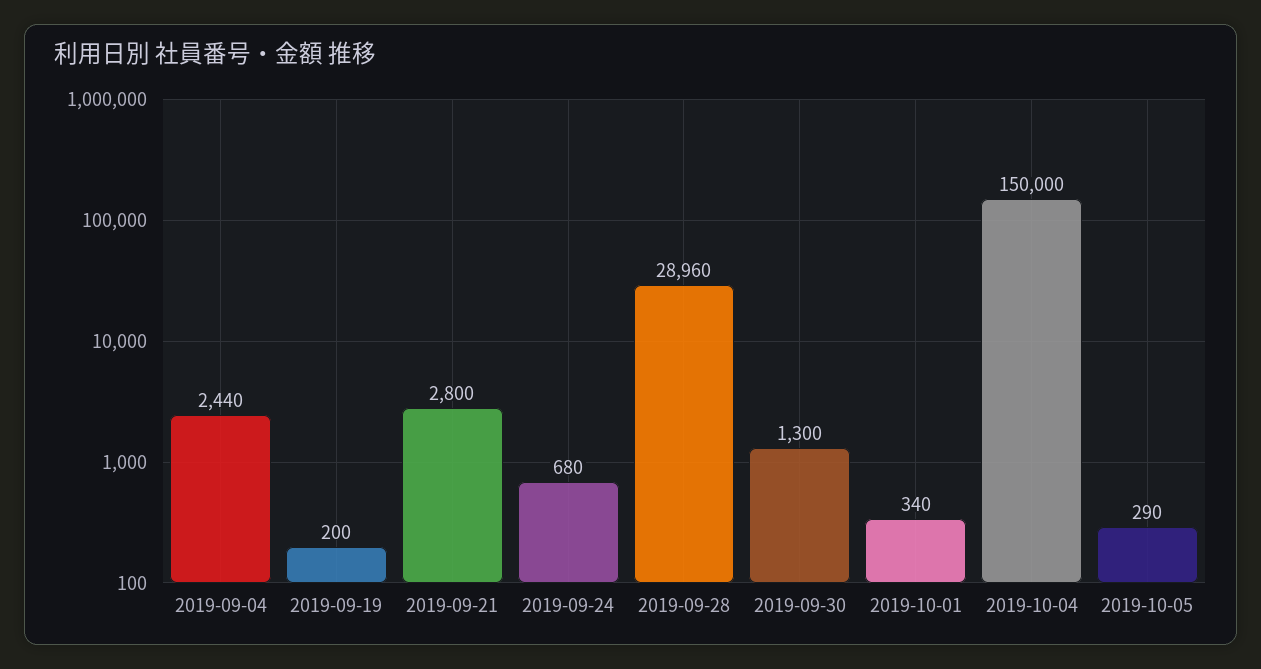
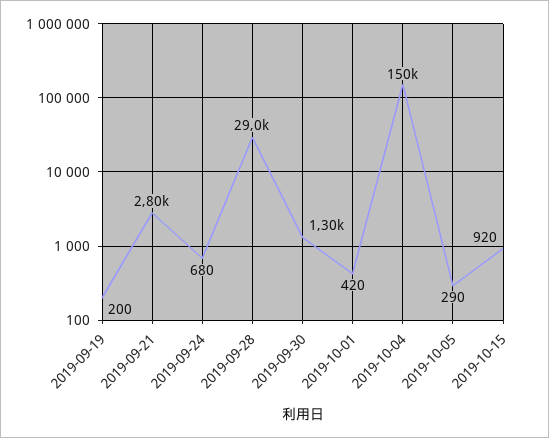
2019-09-04: 2440 -> none
2019-10-01: 340 -> 420
2019-10-15: none -> 920

